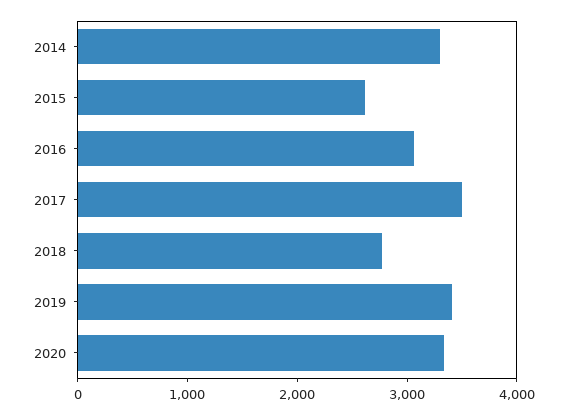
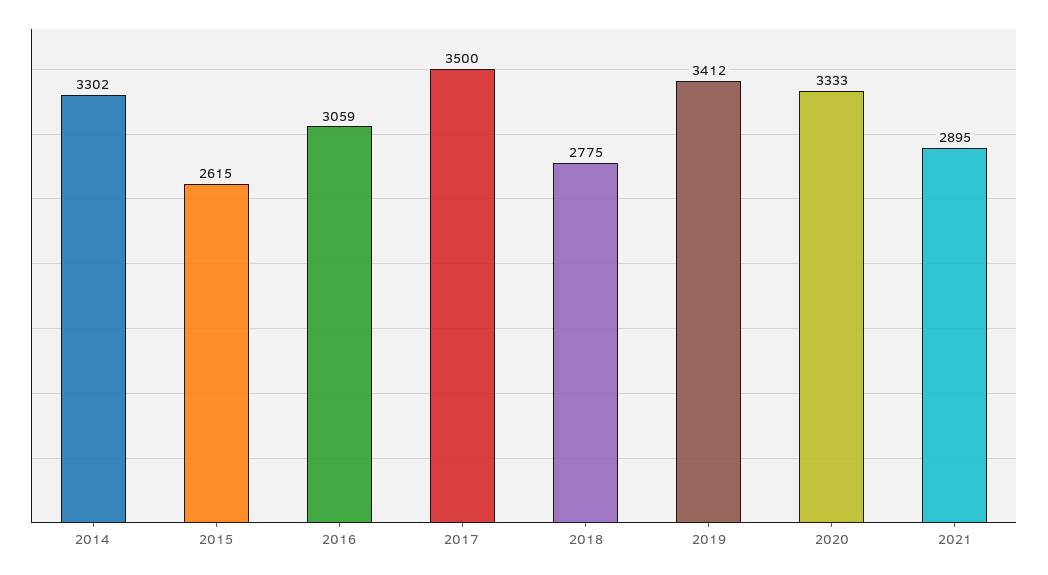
2021: none -> 2895

